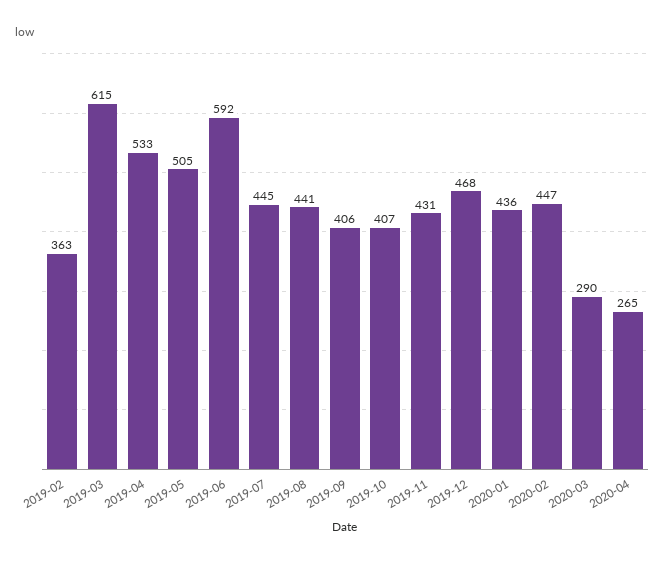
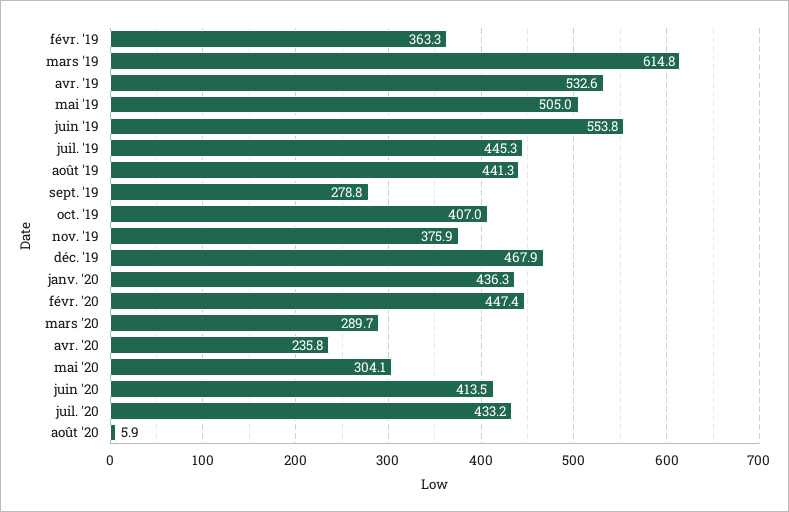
2019-06: 592 -> 553.8
2019-09: 406 -> 278.8
2019-11: 431 -> 375.9
2020-04: 265 -> 235.8
mai '20: none -> 304.1
juin '20: none -> 413.5
juil. '20: none -> 433.2
août '20: none -> 5.9

